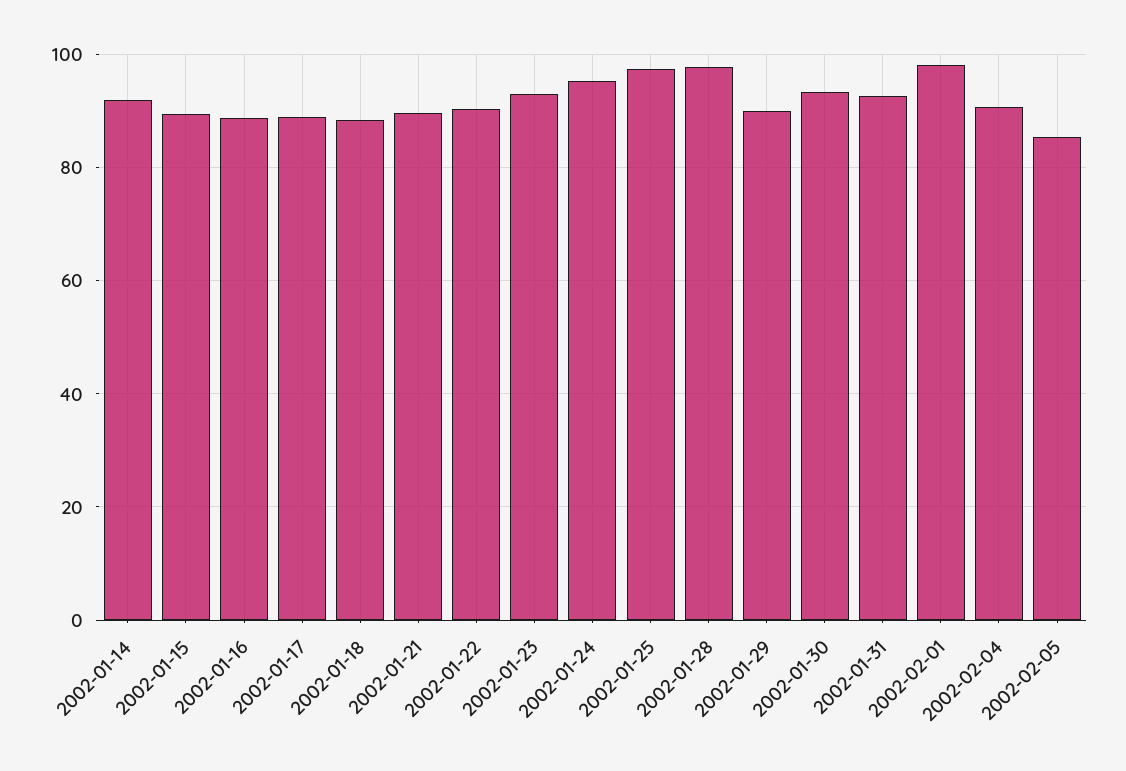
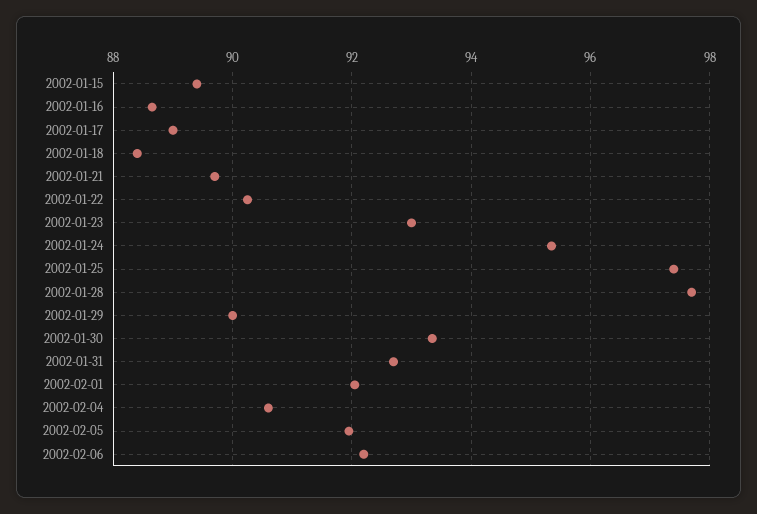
2002-01-14: 92 -> none
2002-02-01: 98 -> 92
2002-02-05: 86 -> 92
2002-02-06: none -> 92.2

